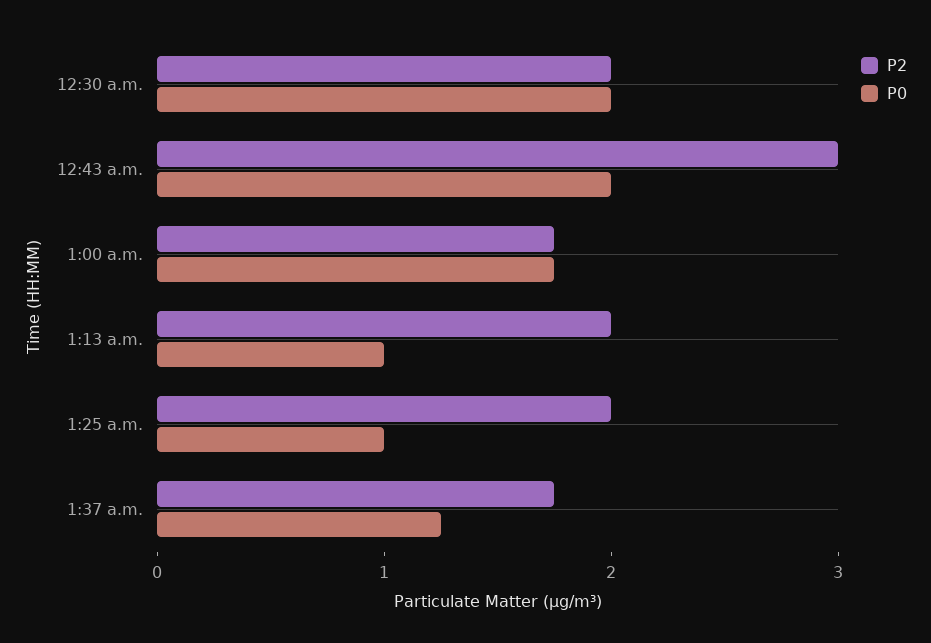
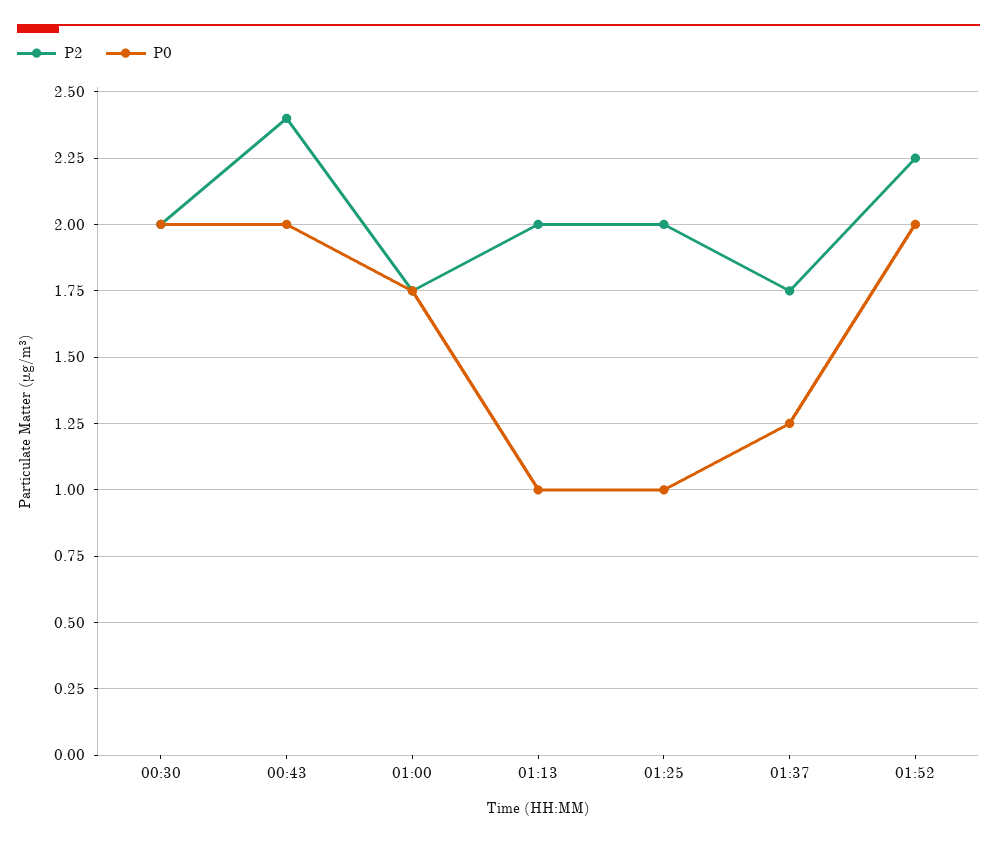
P2, 12:43 a.m.: 3 -> 2.4
P2, 01:52: none -> 2.25
P0, 01:52: none -> 2

